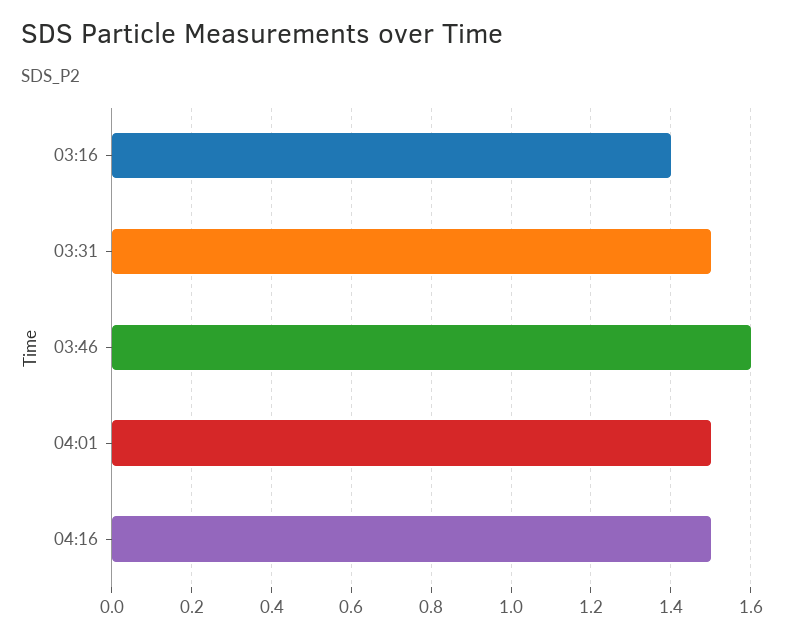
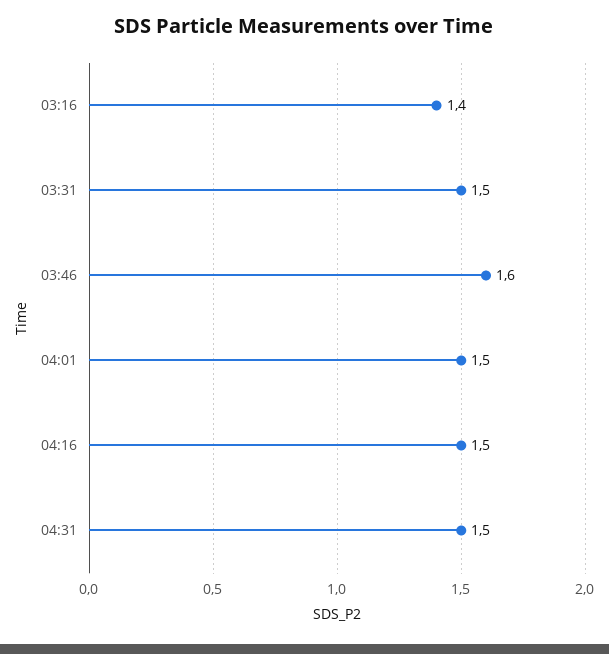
04:31: none -> 1.5

